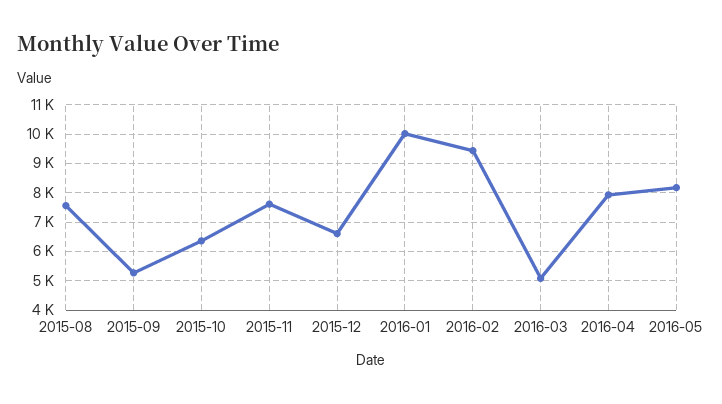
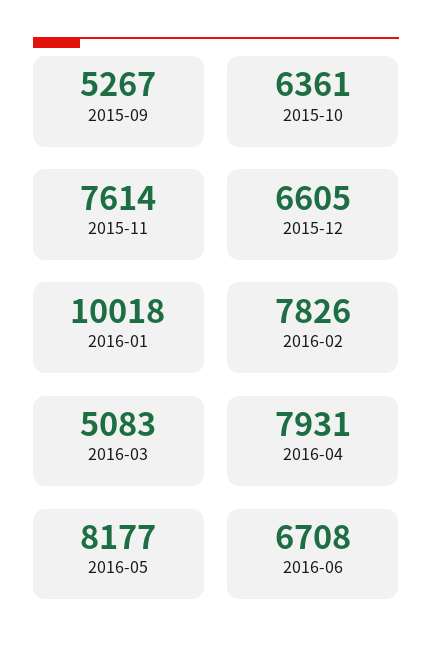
2015-08: 7500 -> none
2016-02: 9500 -> 7826
2016-06: none -> 6708

